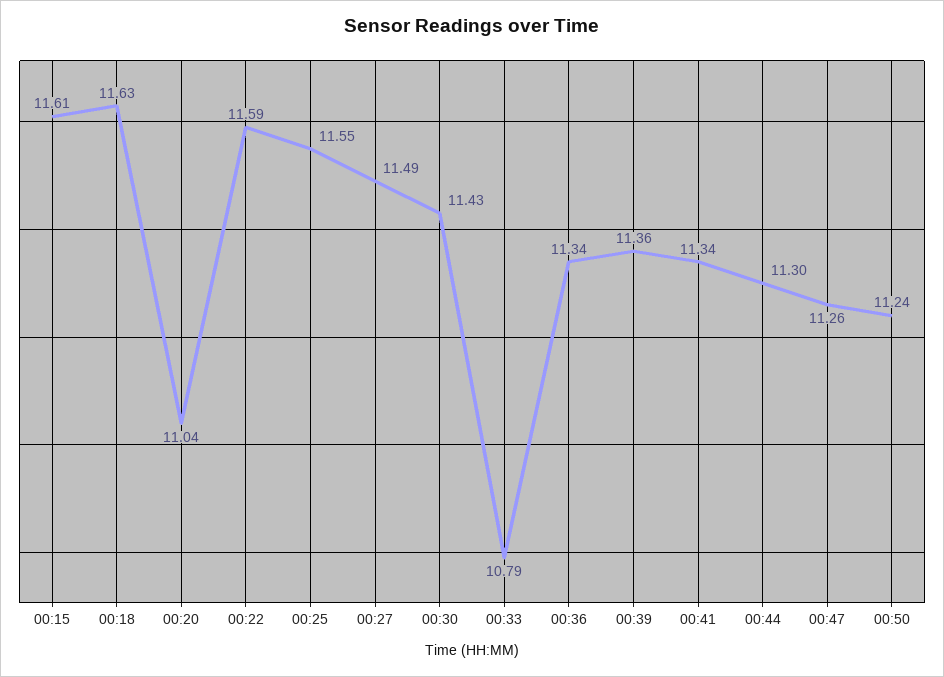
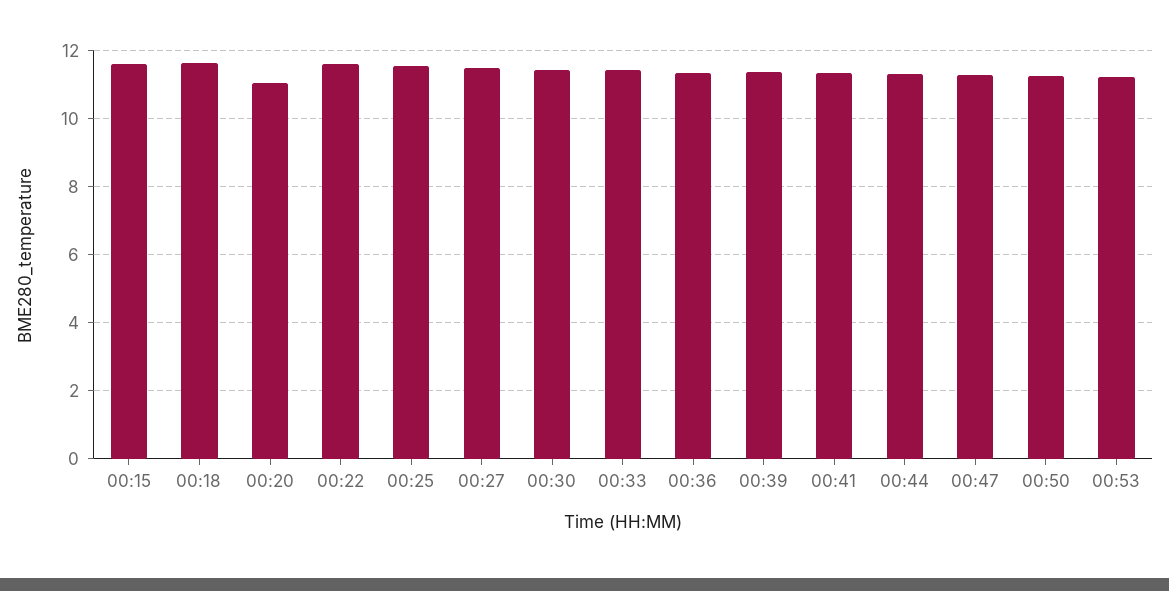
00:33: 10.79 -> 11.4
00:53: none -> 11.2

